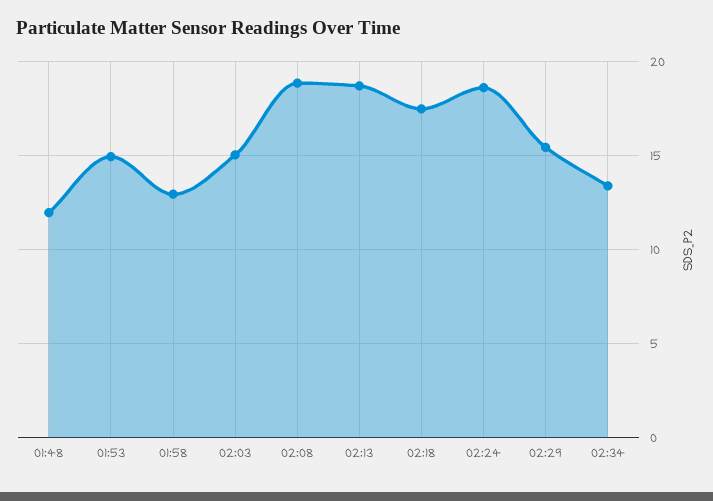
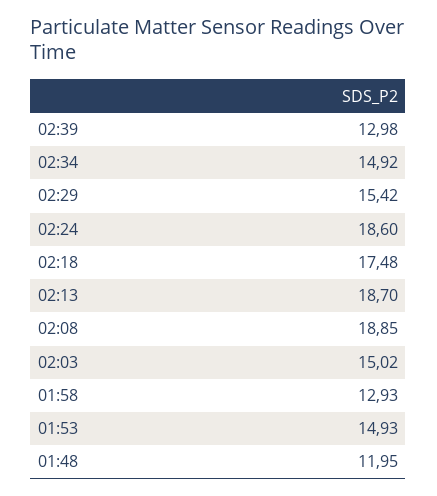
02:34: 13.5 -> 14.92
02:39: none -> 12.98

